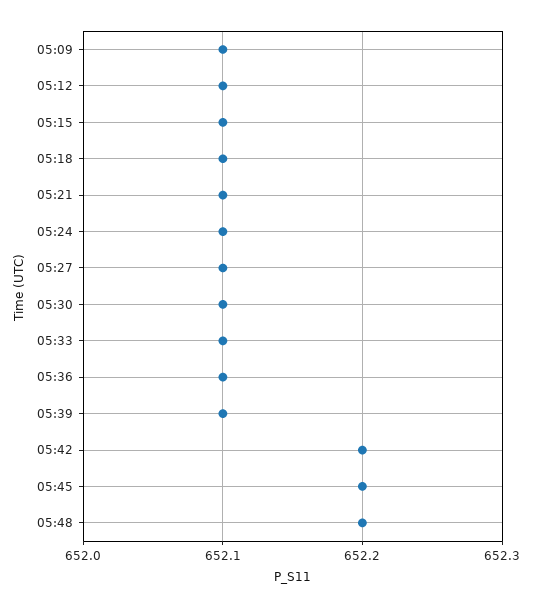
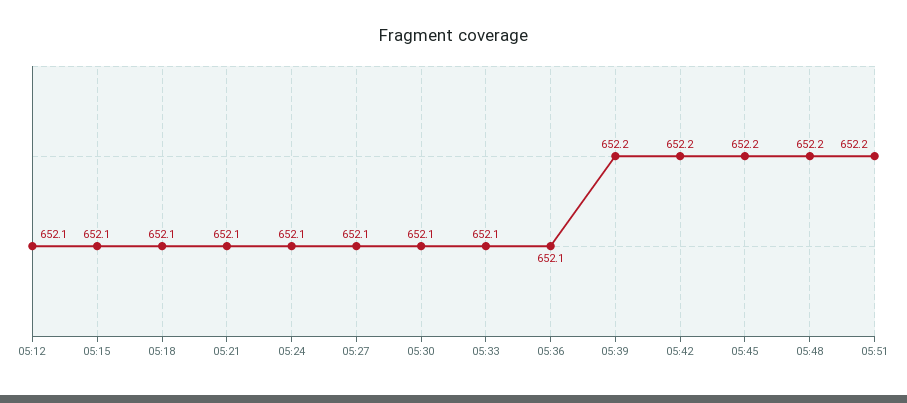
05:09: 652.1 -> none
05:39: 652.1 -> 652.2
05:51: none -> 652.2

